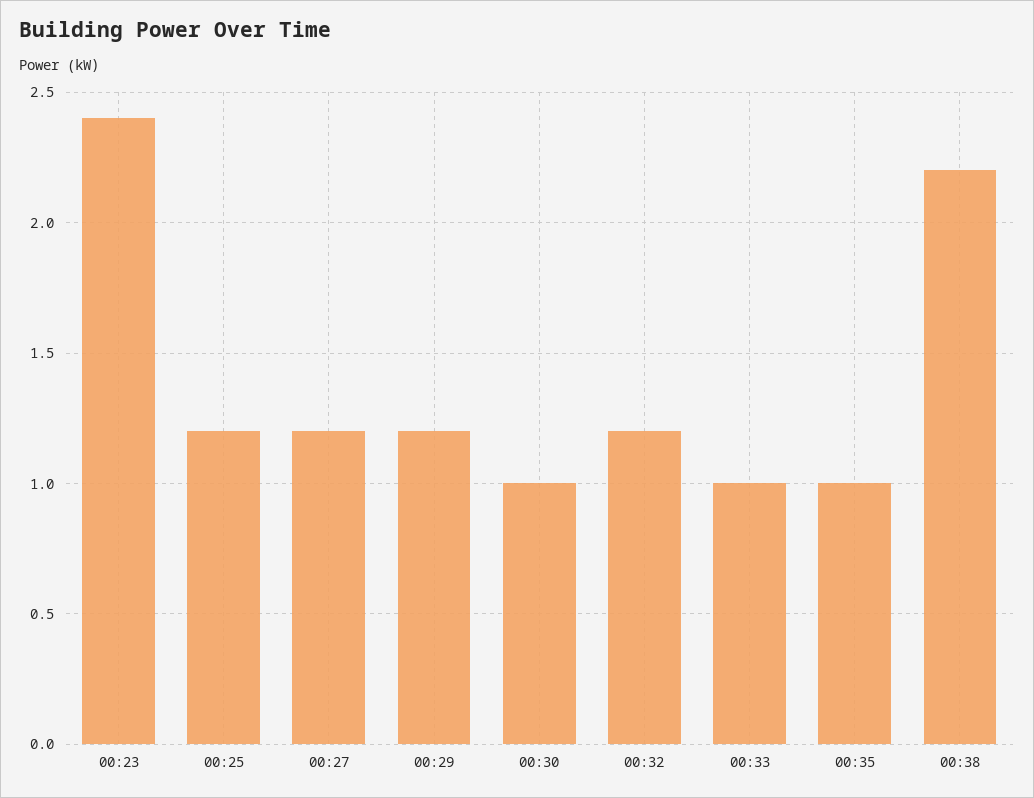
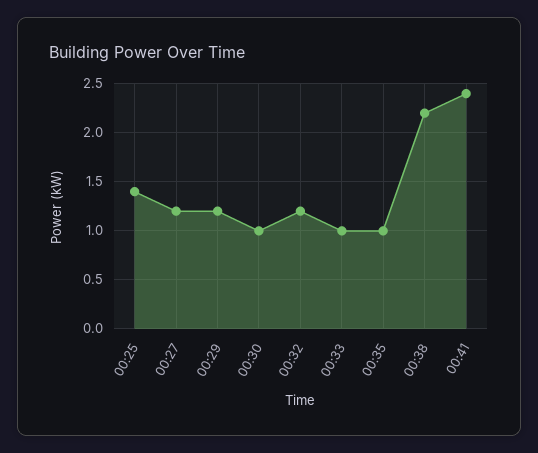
00:23: 2.4 -> none
00:25: 1.2 -> 1.4
00:41: none -> 2.4

